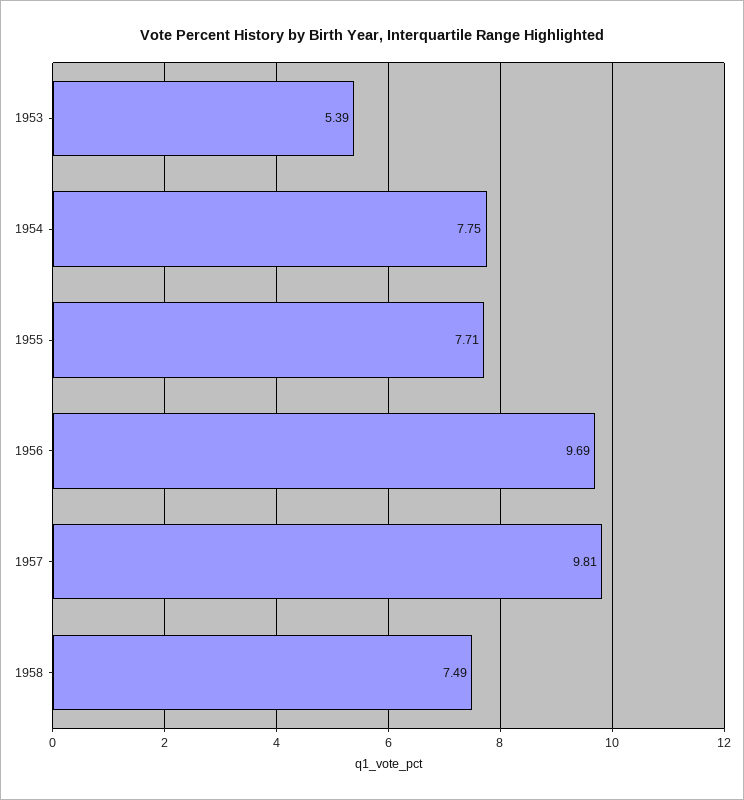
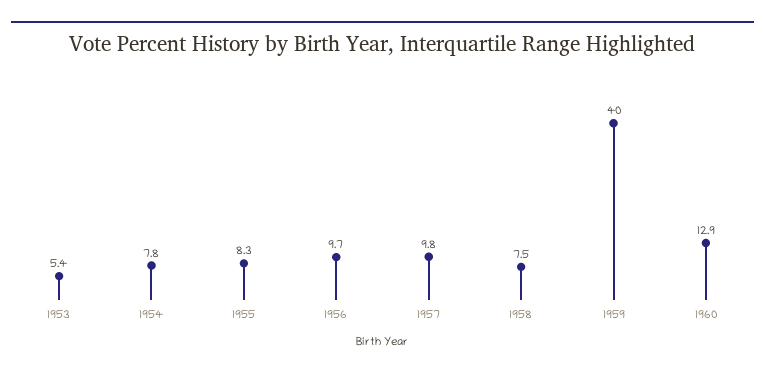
1955: 7.71 -> 8.3
1959: none -> 40
1960: none -> 12.9

